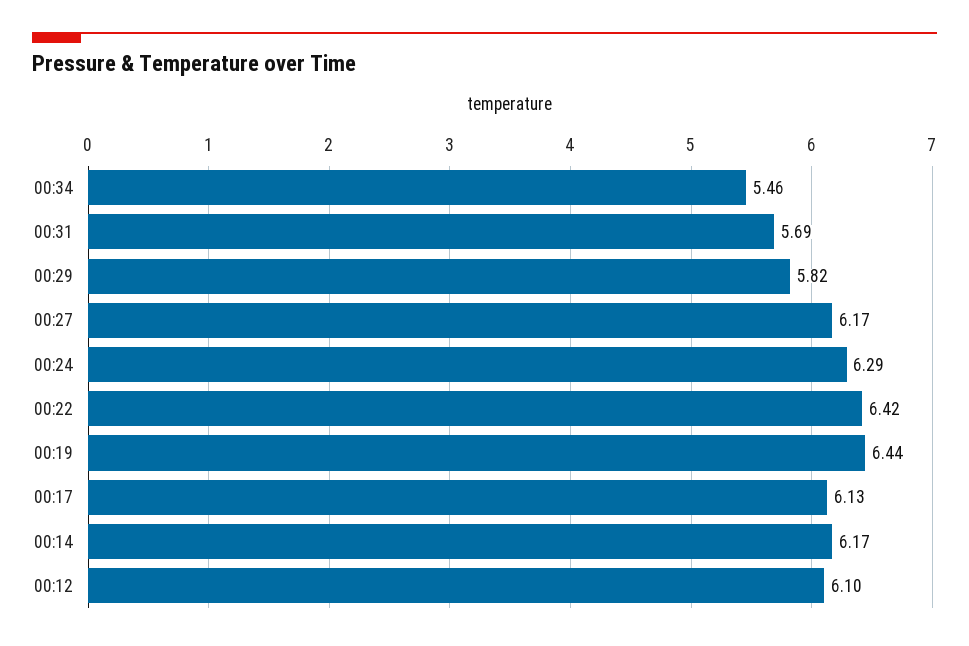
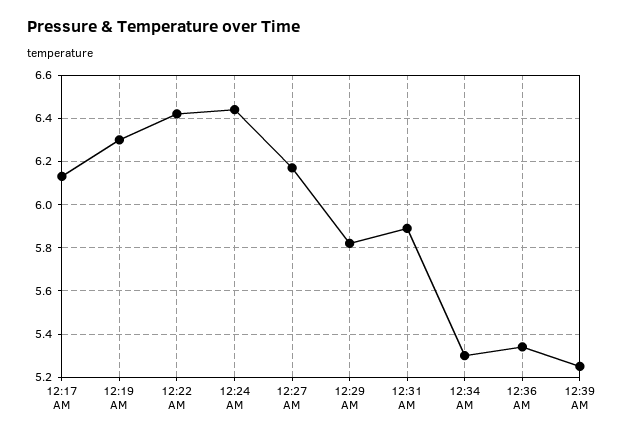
00:34: 5.46 -> 5.3
00:31: 5.69 -> 5.9
00:24: 6.29 -> 6.45
00:19: 6.44 -> 6.3
00:14: 6.17 -> none
00:12: 6.1 -> none
12:36 AM: none -> 5.35
12:39 AM: none -> 5.25

